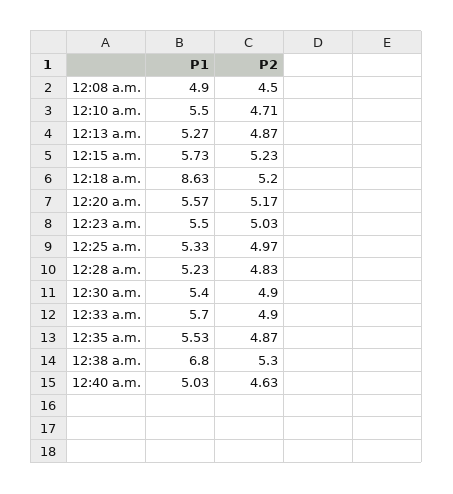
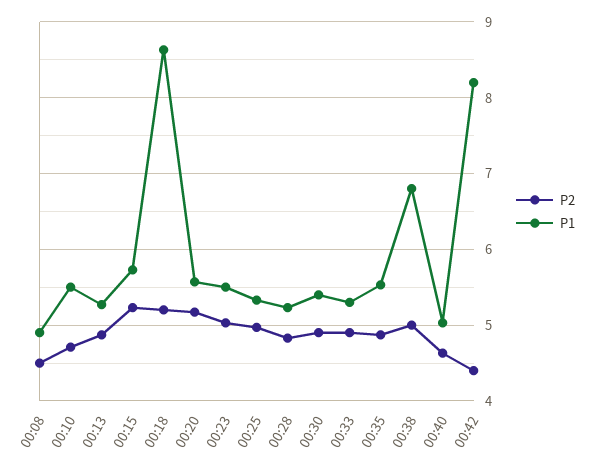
P1, 12:33 a.m.: 5.7 -> 5.3
P2, 12:38 a.m.: 5.3 -> 5
P2, 00:42: none -> 4.4
P1, 00:42: none -> 8.2

